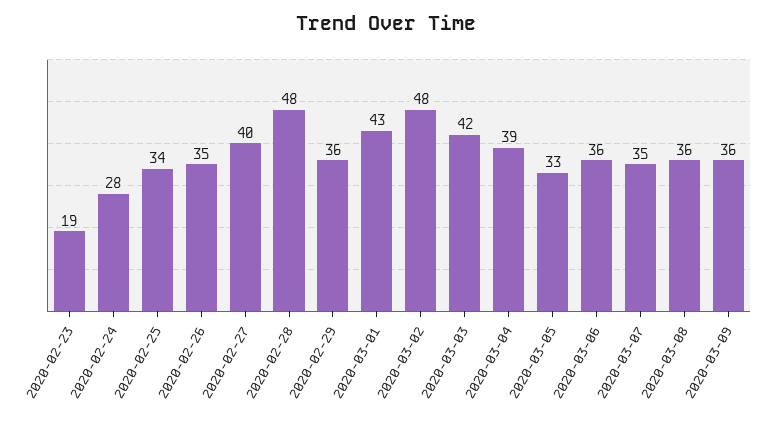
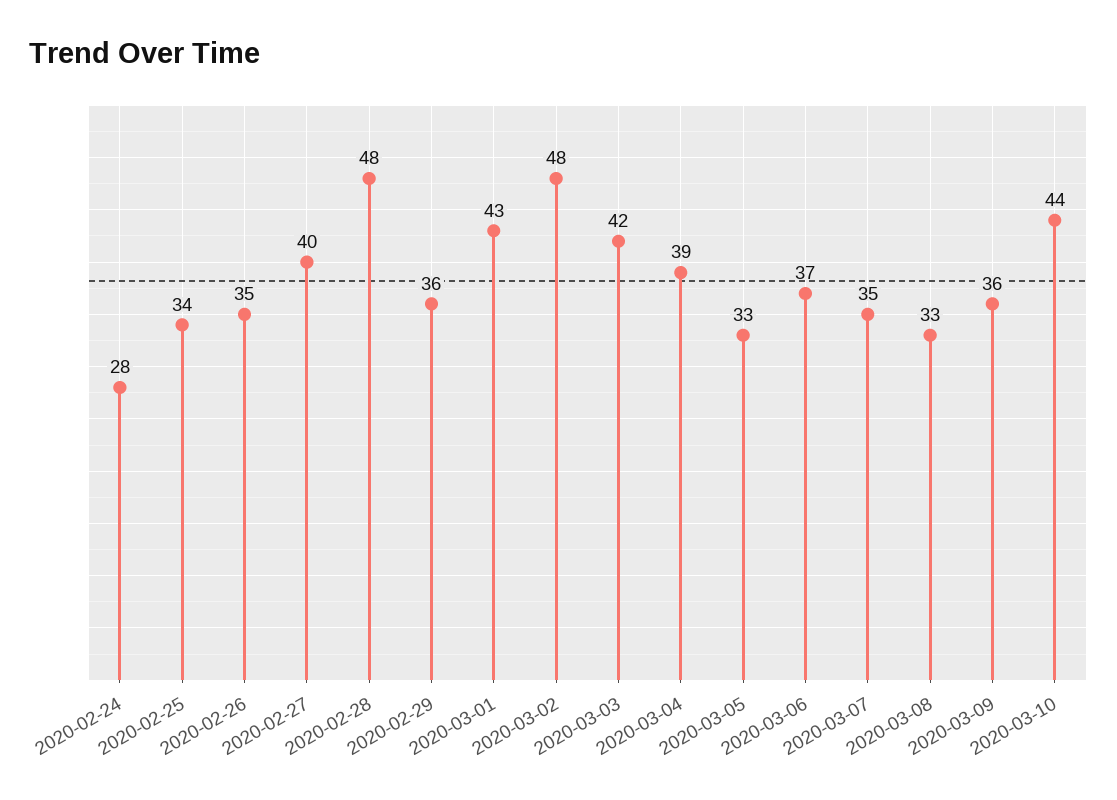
2020-02-23: 19 -> none
2020-03-06: 36 -> 37
2020-03-08: 36 -> 33
2020-03-10: none -> 44

